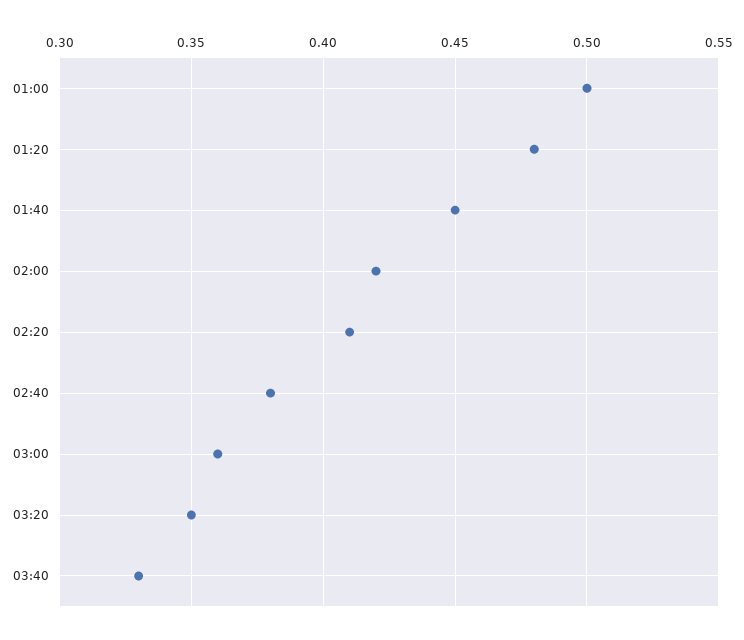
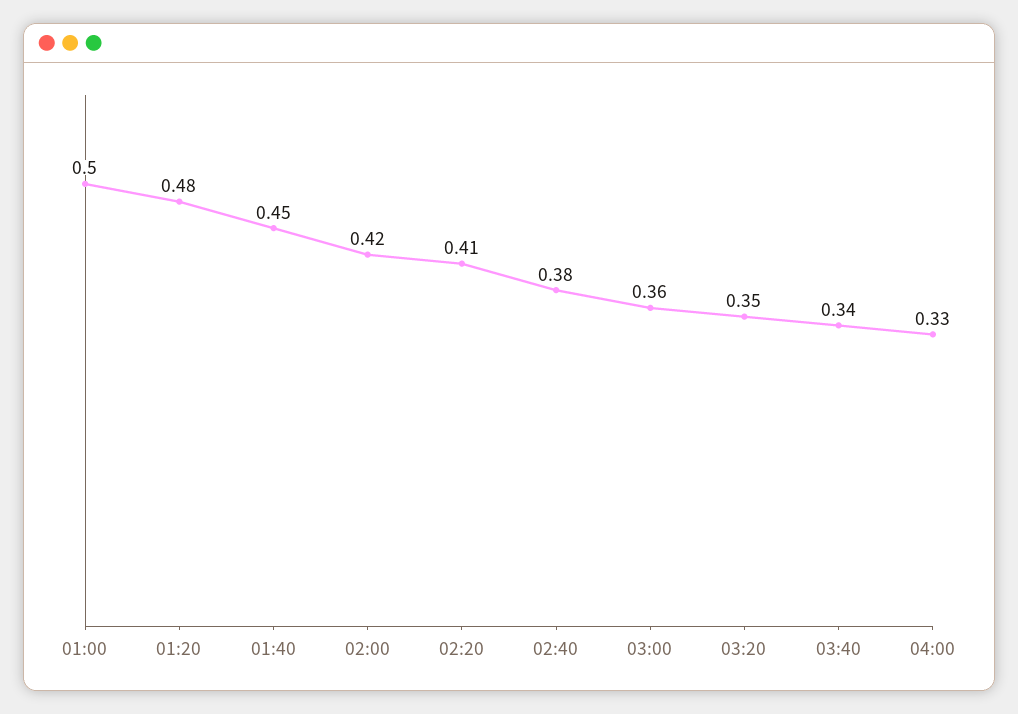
03:40: 0.33 -> 0.34
04:00: none -> 0.33

